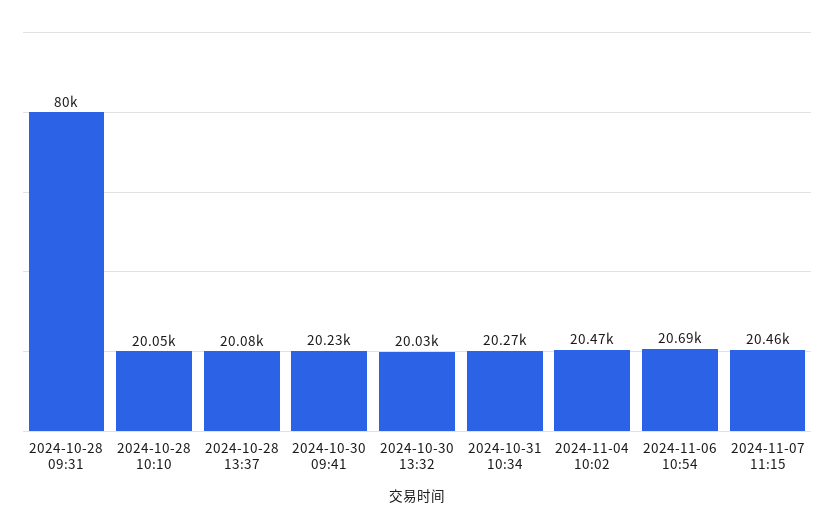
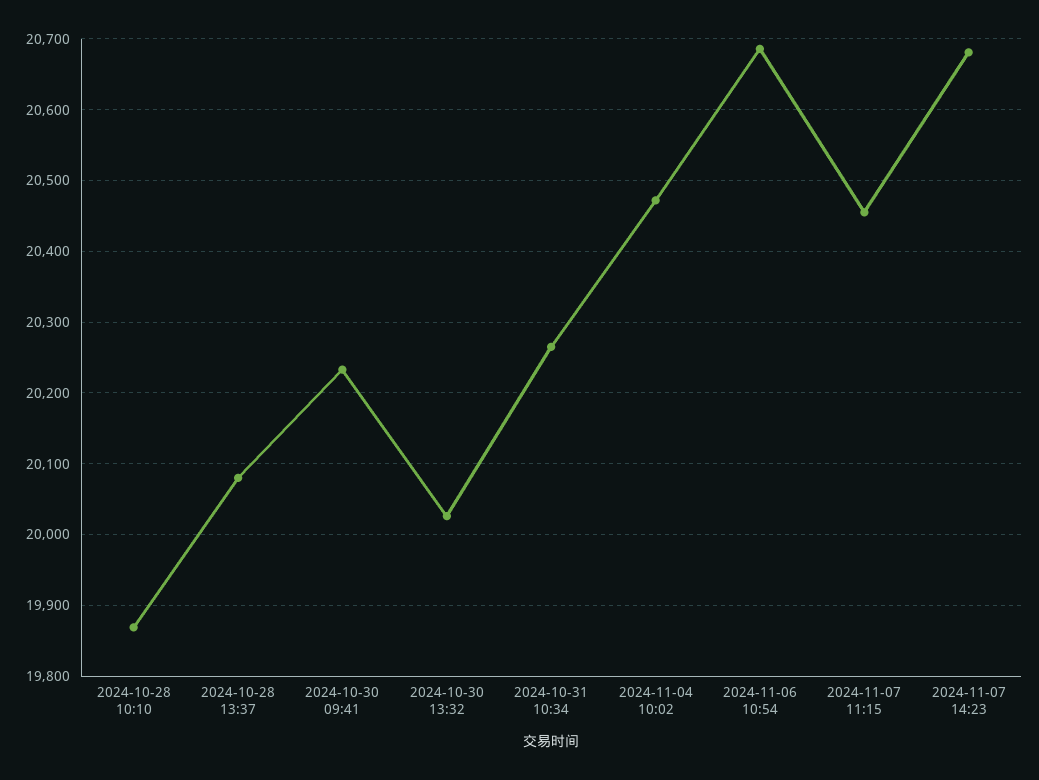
2024-10-28 09:31: 80000 -> none
2024-10-28 10:10: 20050 -> 19870
2024-11-07 14:23: none -> 20680

